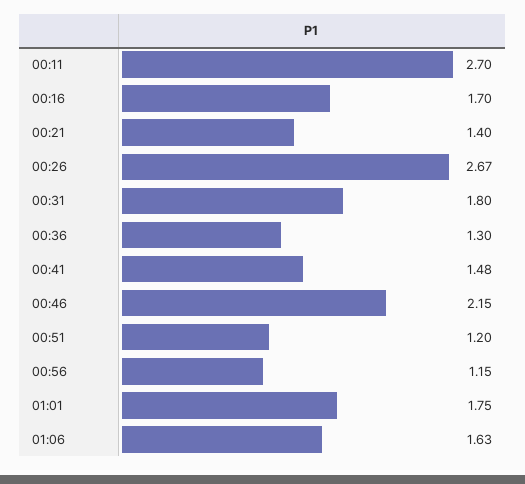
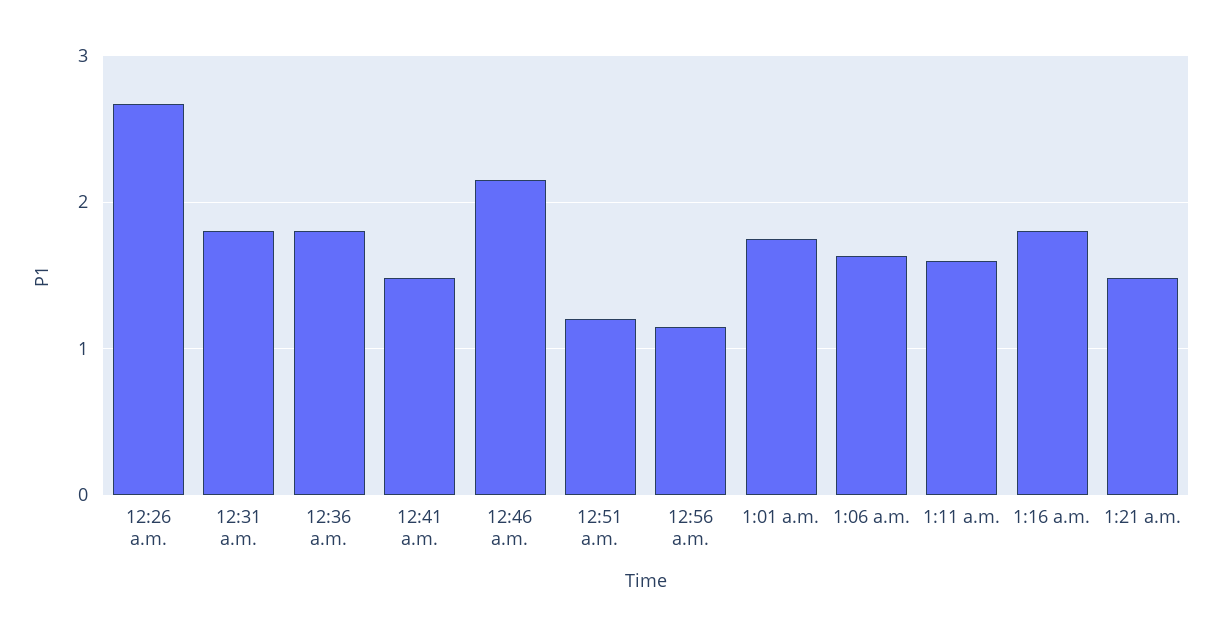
00:11: 2.7 -> none
00:16: 1.7 -> none
00:21: 1.4 -> none
00:36: 1.3 -> 1.8
1:11 a.m.: none -> 1.6
1:16 a.m.: none -> 1.8
1:21 a.m.: none -> 1.5

